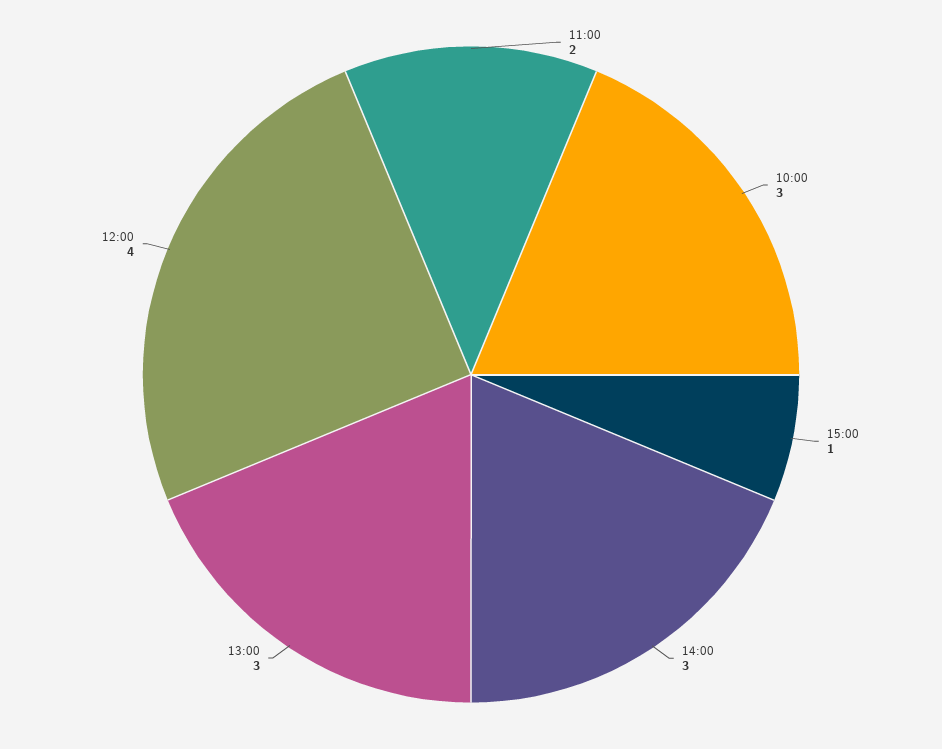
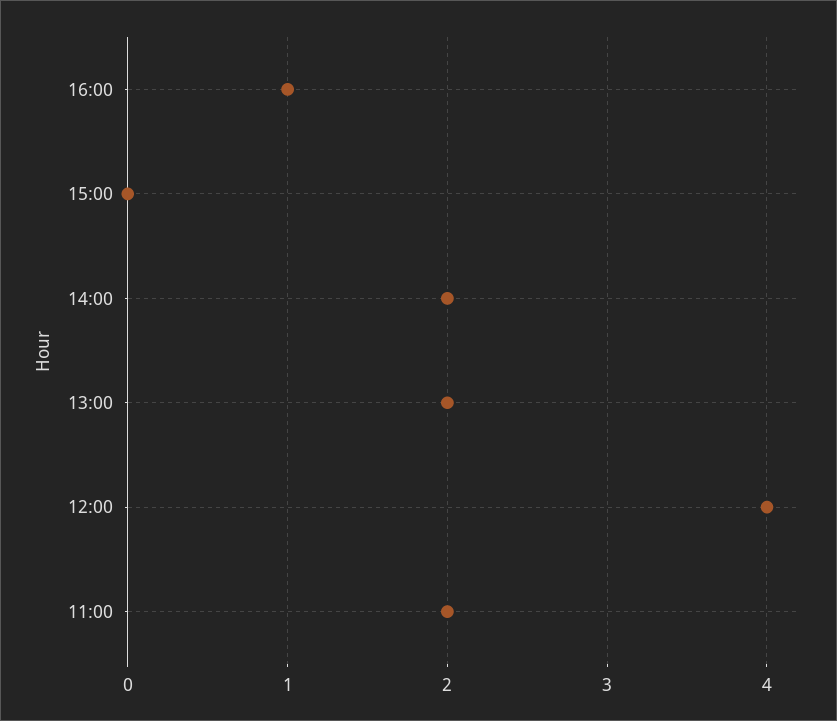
10:00: 3 -> none
15:00: 1 -> 0
14:00: 3 -> 2
13:00: 3 -> 2
16:00: none -> 1

